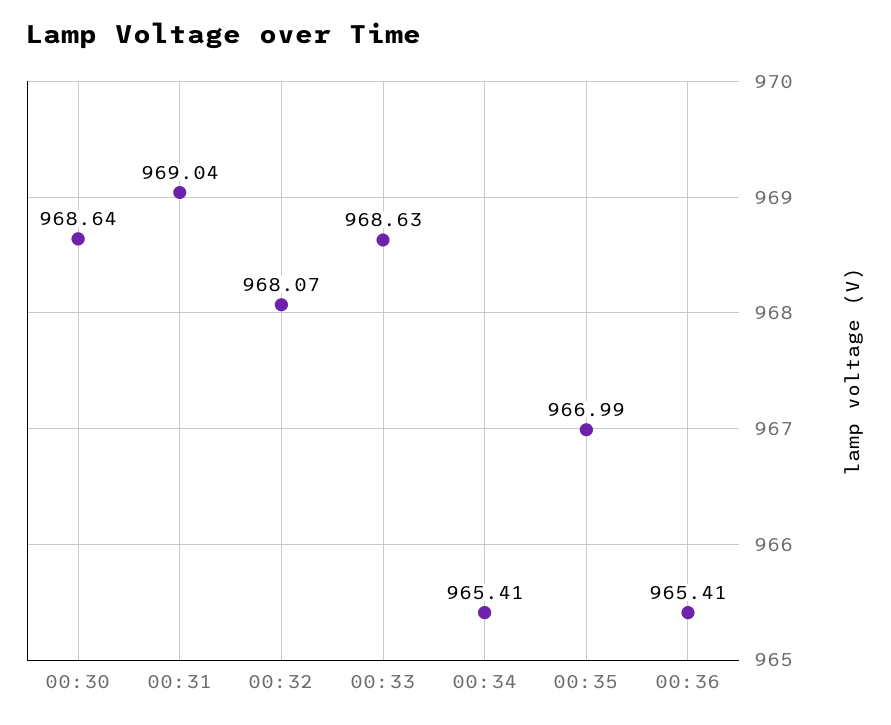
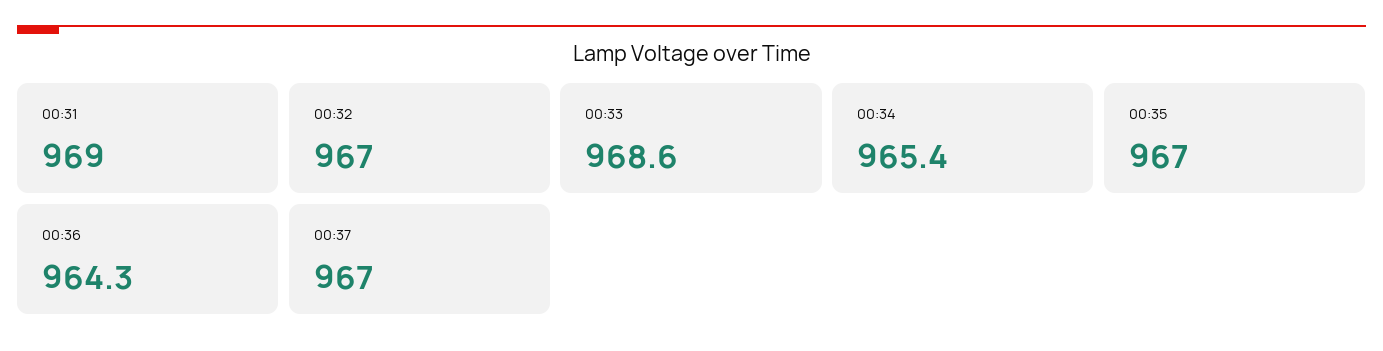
00:30: 968.64 -> none
00:32: 968.07 -> 967
00:36: 965.41 -> 964.3
00:37: none -> 967

